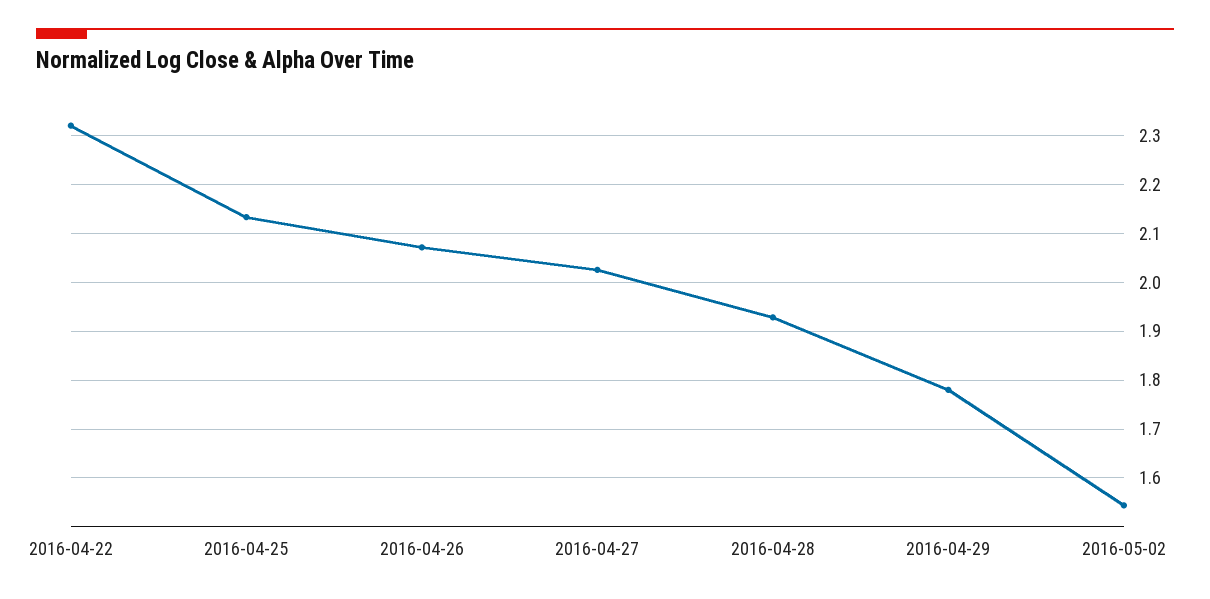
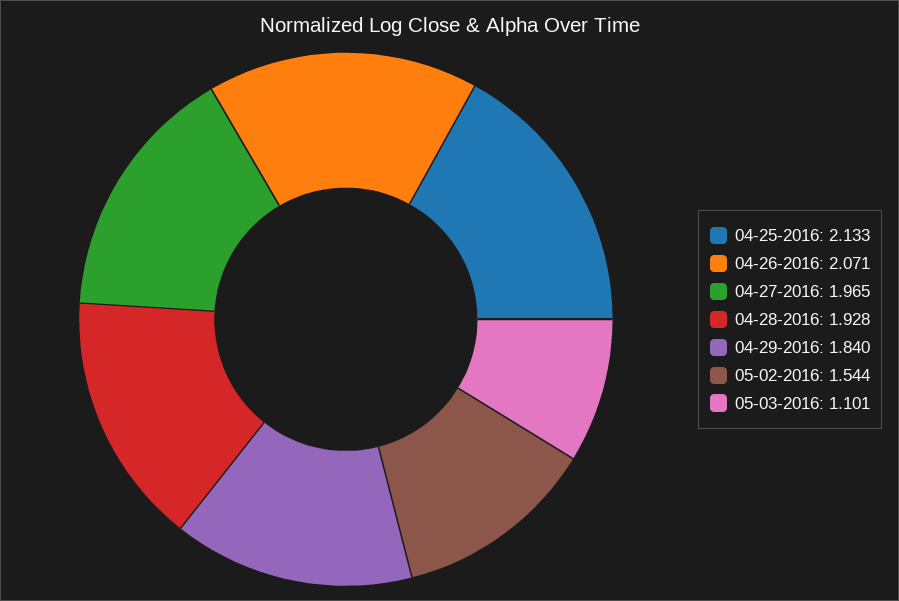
2016-04-22: 2.32 -> none
2016-04-27: 2.02 -> 1.965
2016-04-29: 1.78 -> 1.84
05-03-2016: none -> 1.101

